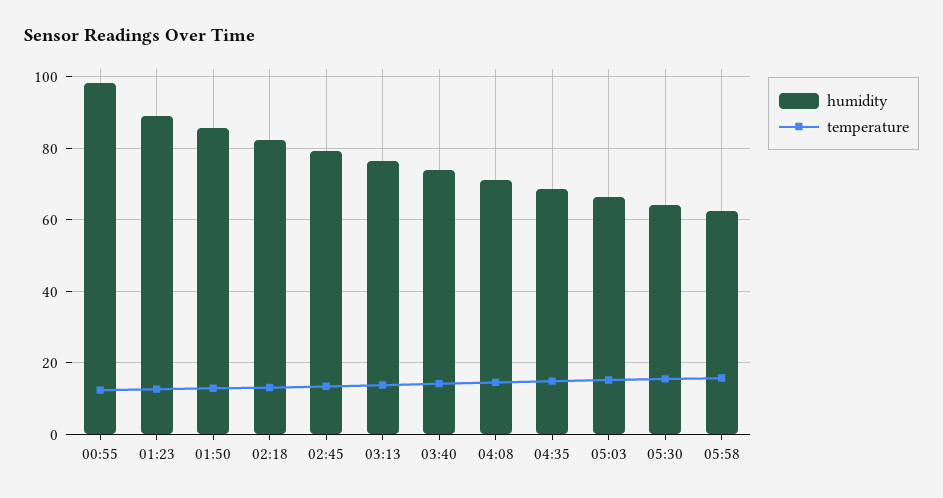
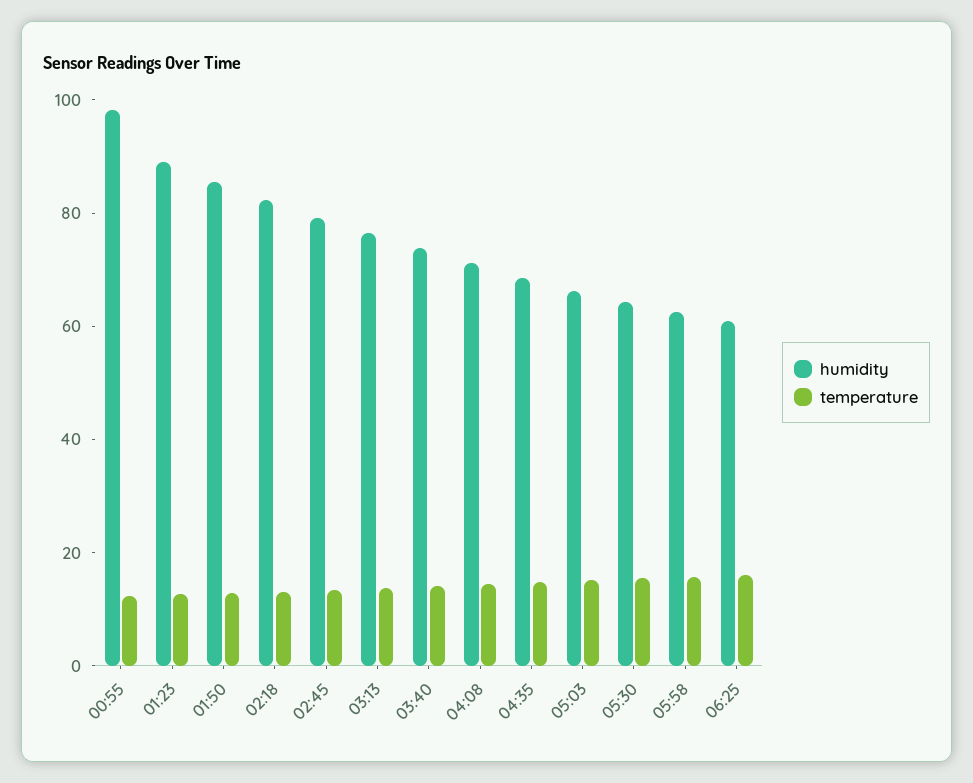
humidity, 06:25: none -> 60
temperature, 06:25: none -> 15

